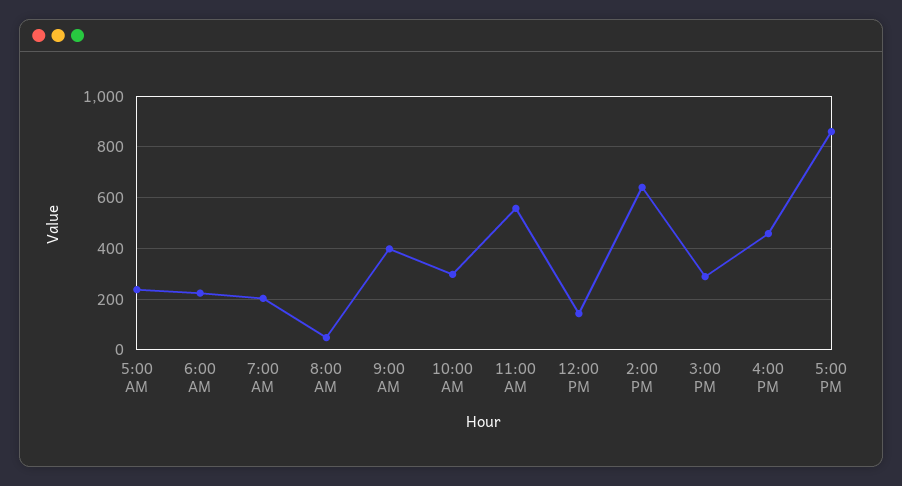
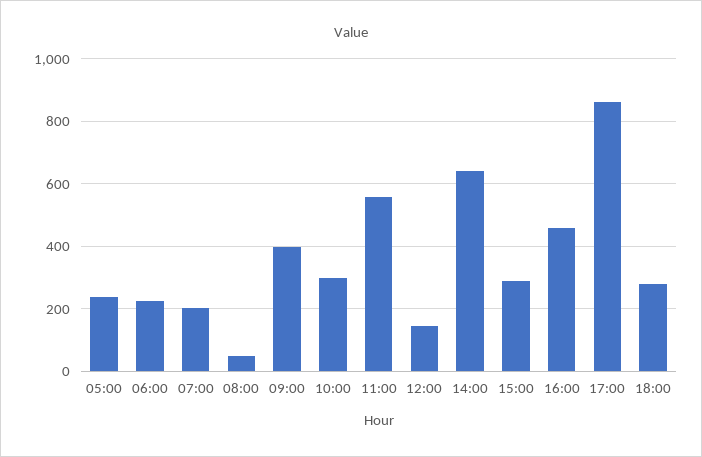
18:00: none -> 280

